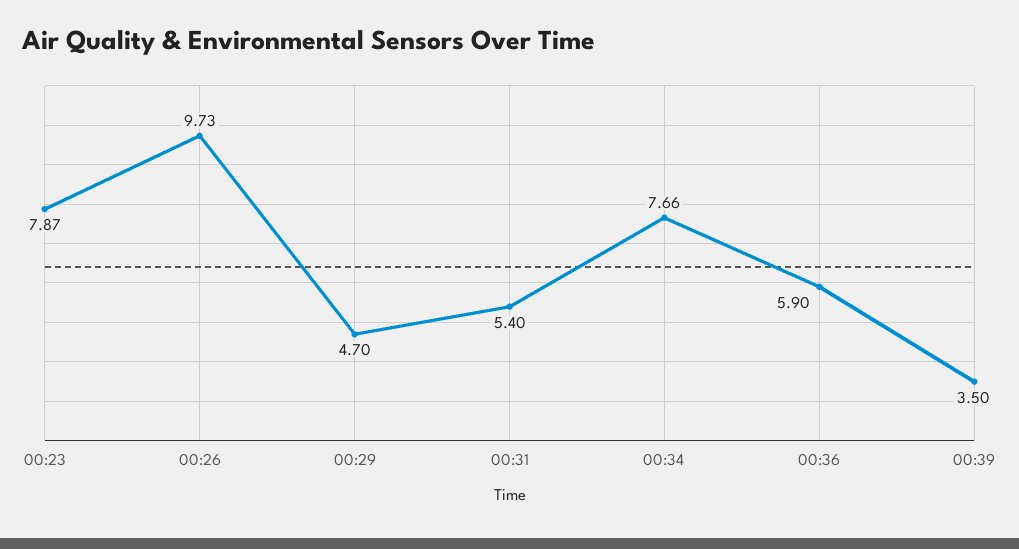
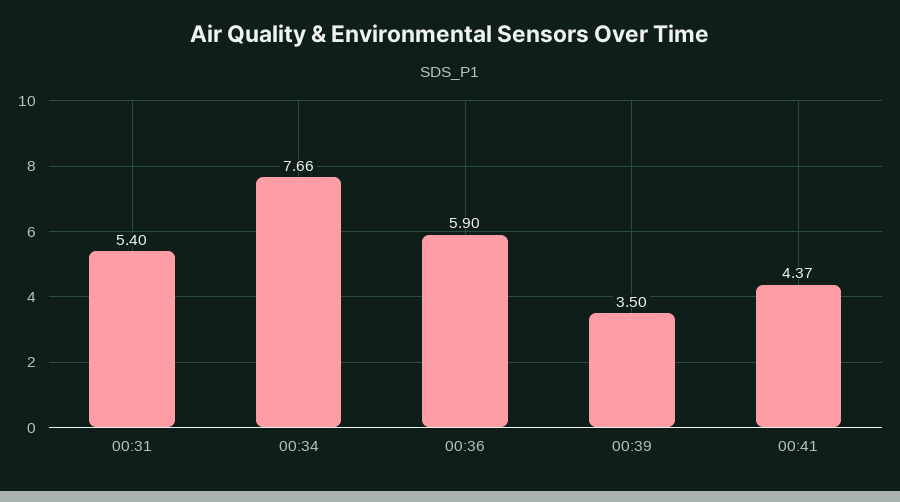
00:23: 7.87 -> none
00:26: 9.73 -> none
00:29: 4.7 -> none
00:41: none -> 4.37

